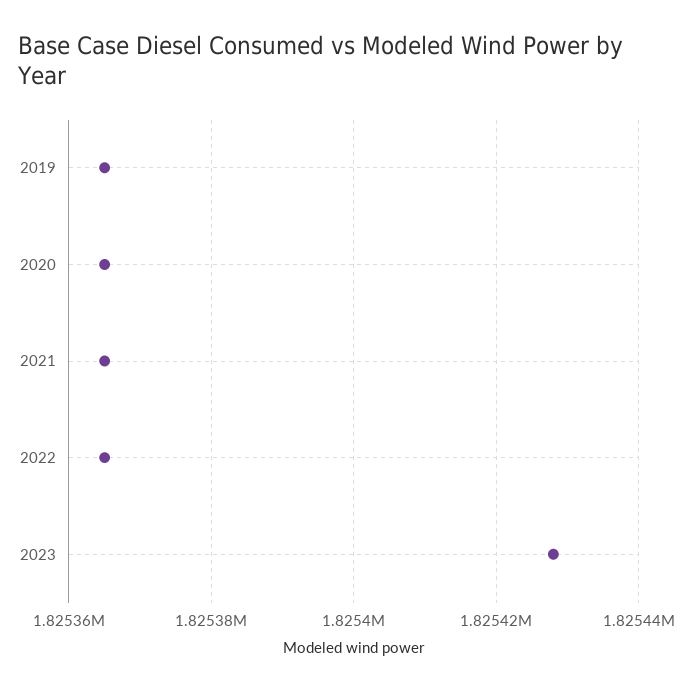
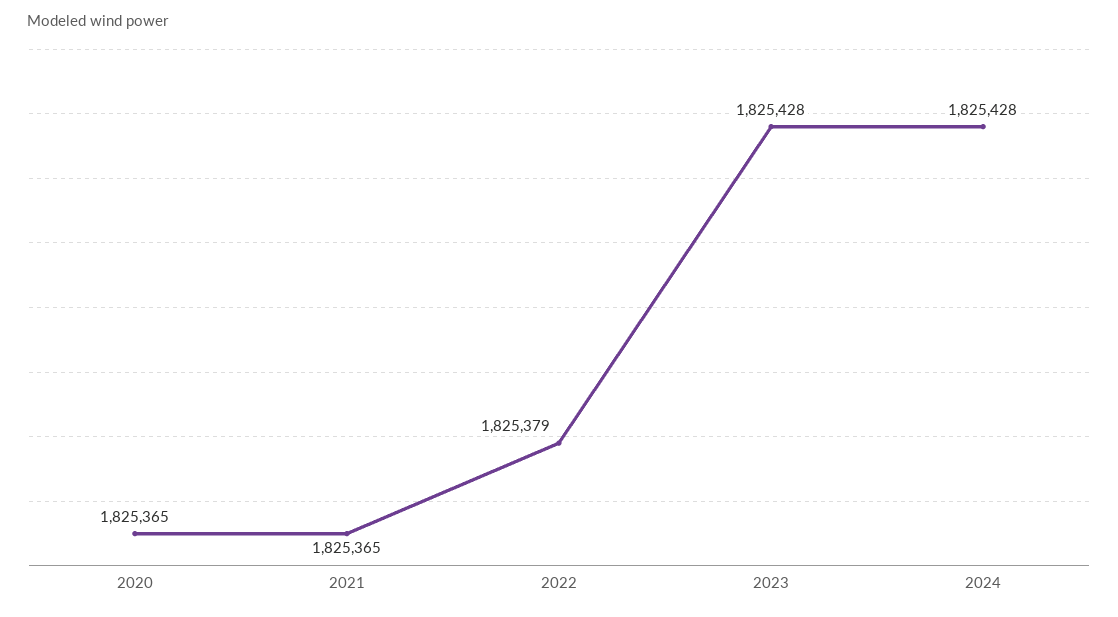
2019: 1825365 -> none
2022: 1825365 -> 1825379
2024: none -> 1825428

